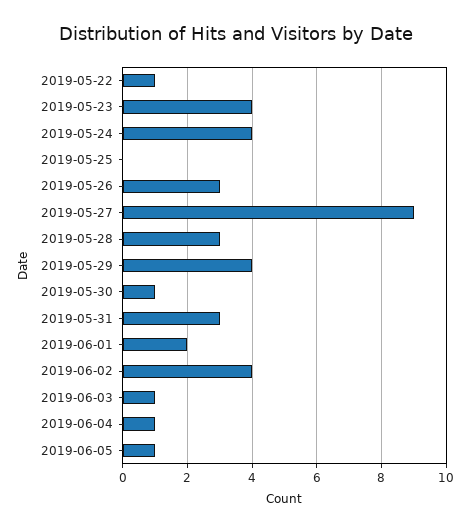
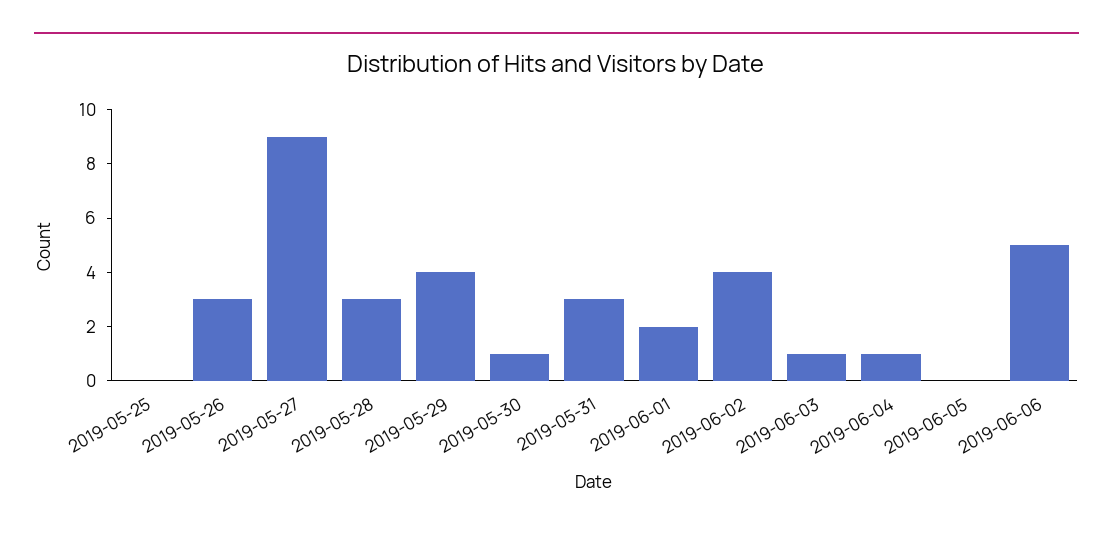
2019-05-22: 1 -> none
2019-05-23: 4 -> none
2019-05-24: 4 -> none
2019-06-05: 1 -> 0
2019-06-06: none -> 5

